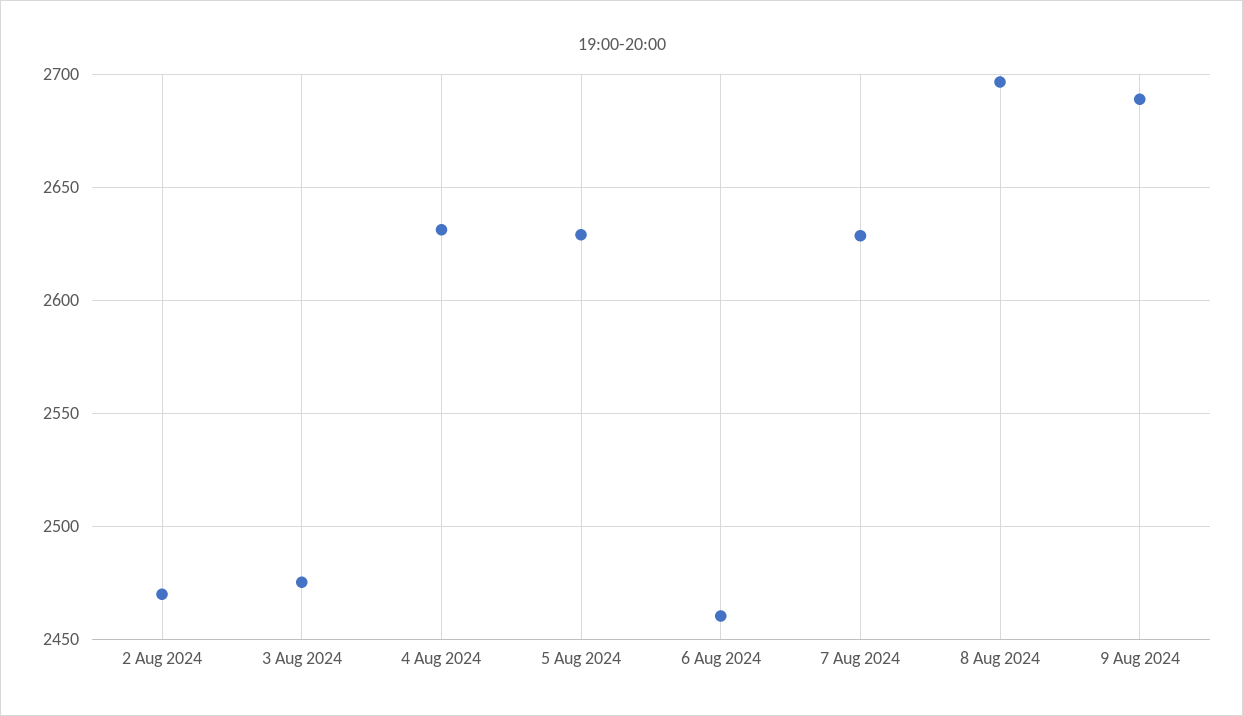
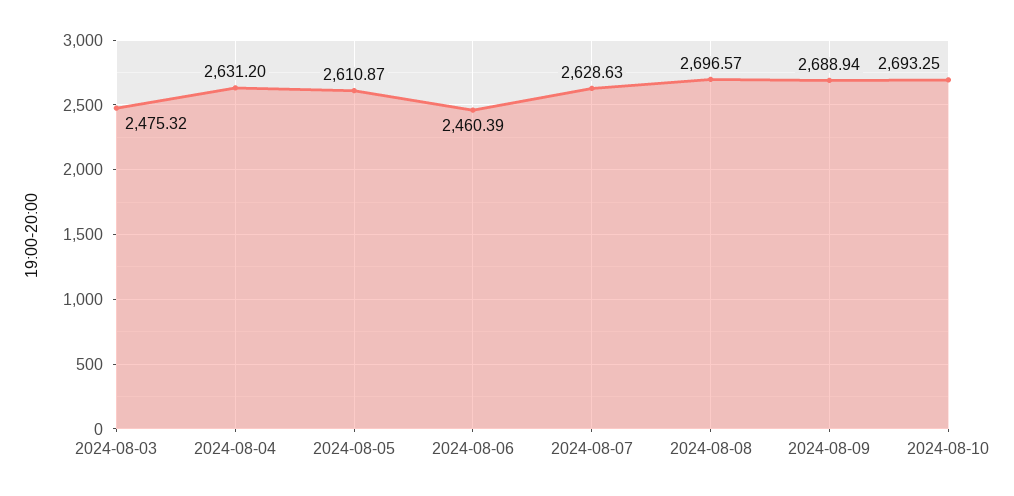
2 Aug 2024: 2470 -> none
5 Aug 2024: 2630 -> 2610.87
2024-08-10: none -> 2693.25

